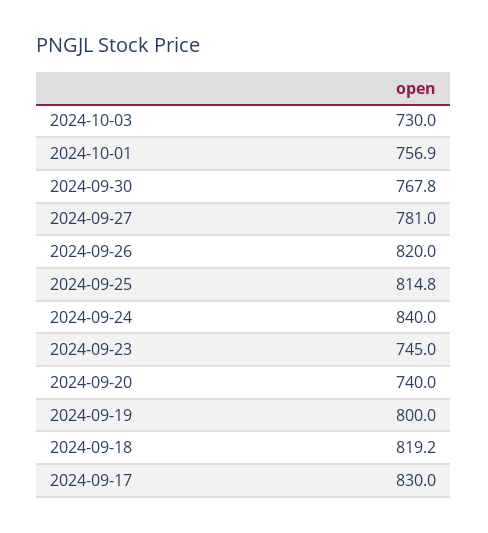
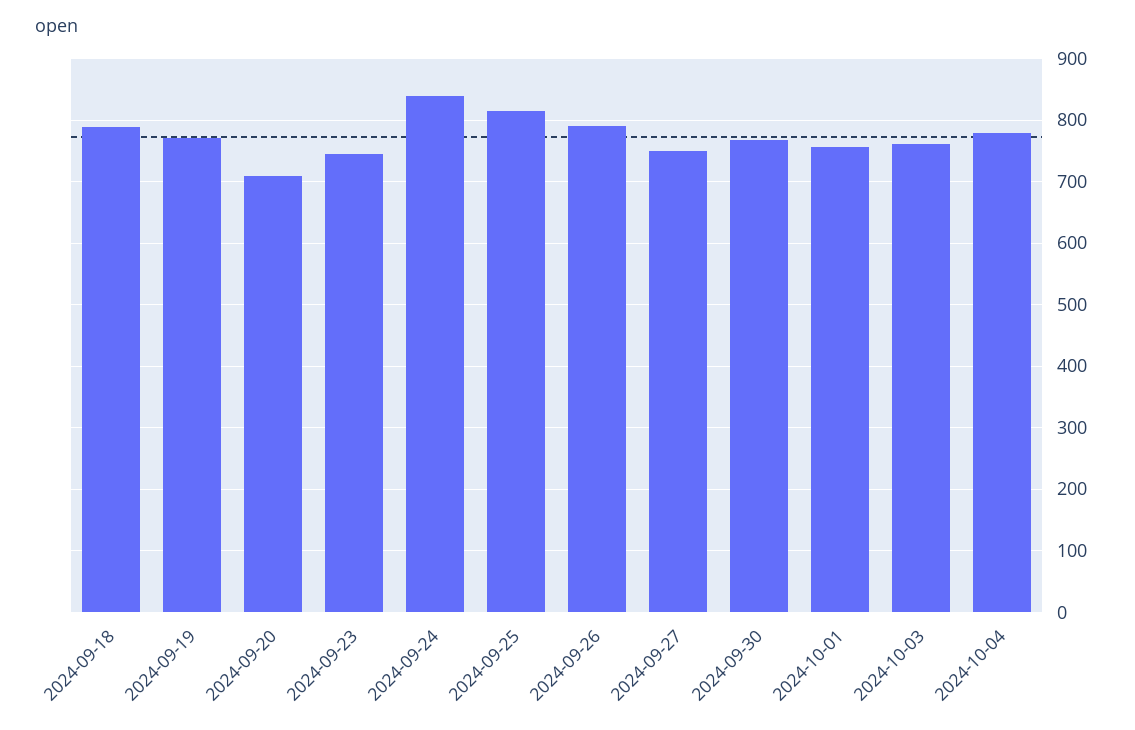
2024-10-03: 730 -> 760
2024-09-27: 781 -> 750
2024-09-26: 820 -> 790
2024-09-20: 740 -> 710
2024-09-19: 800 -> 770
2024-09-18: 819.2 -> 790
2024-09-17: 830 -> none
2024-10-04: none -> 780

